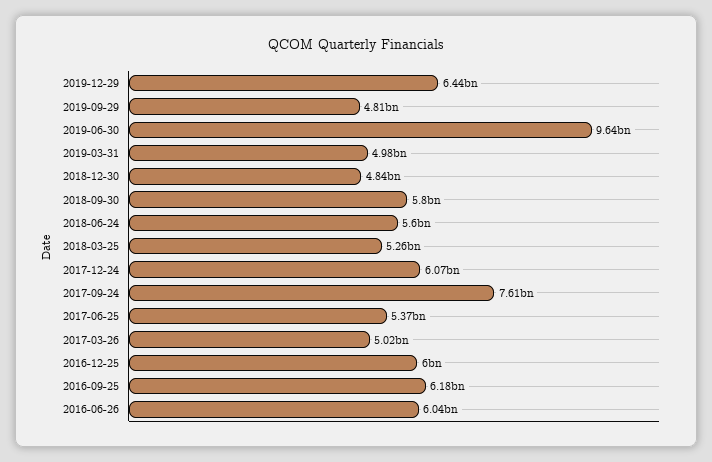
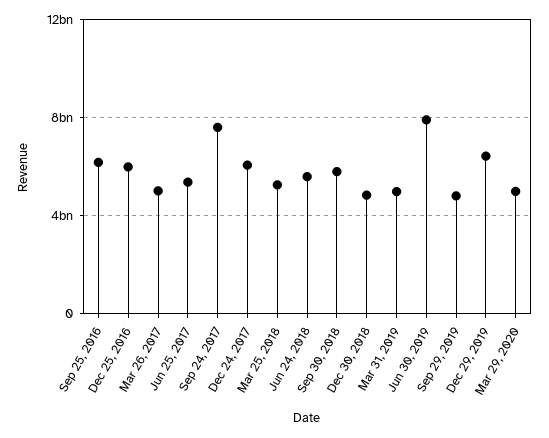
2019-06-30: 9640000000 -> 8000000000
2016-06-26: 6040000000 -> none
Mar 29, 2020: none -> 5000000000

